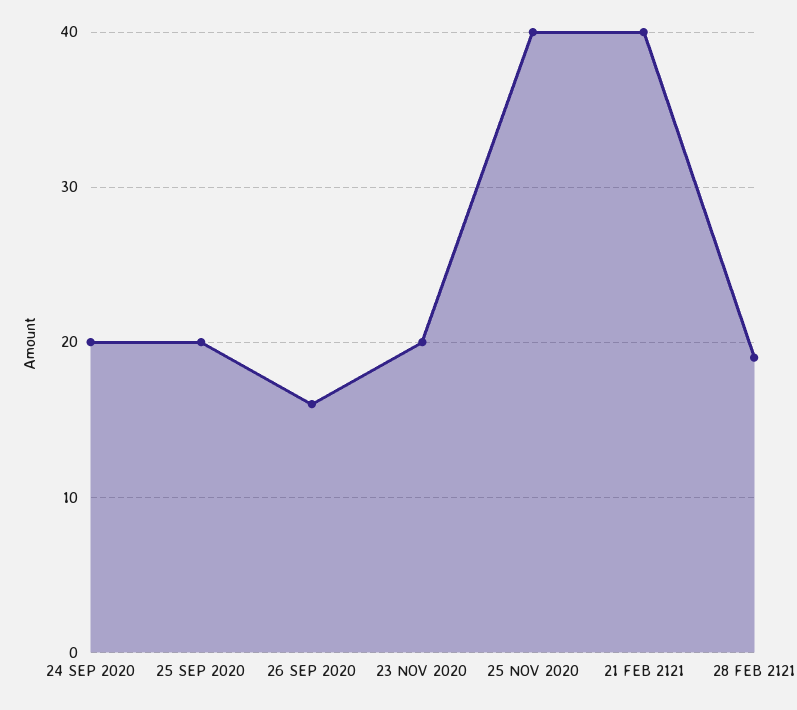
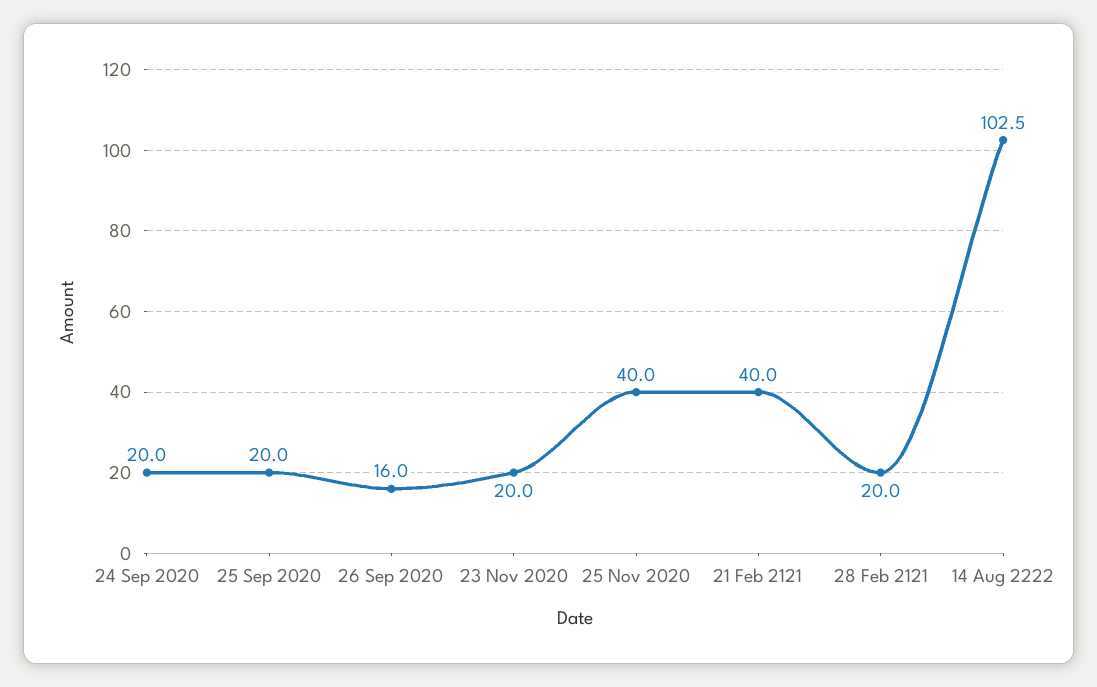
28 FEB 2121: 19 -> 20
14 Aug 2222: none -> 102.5

